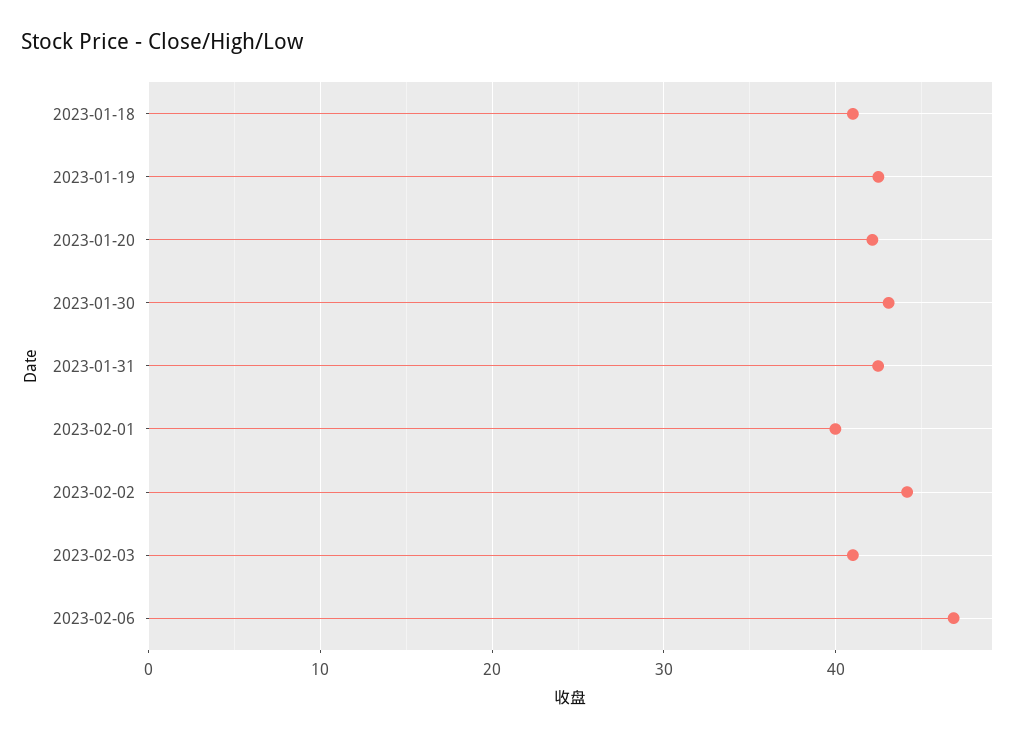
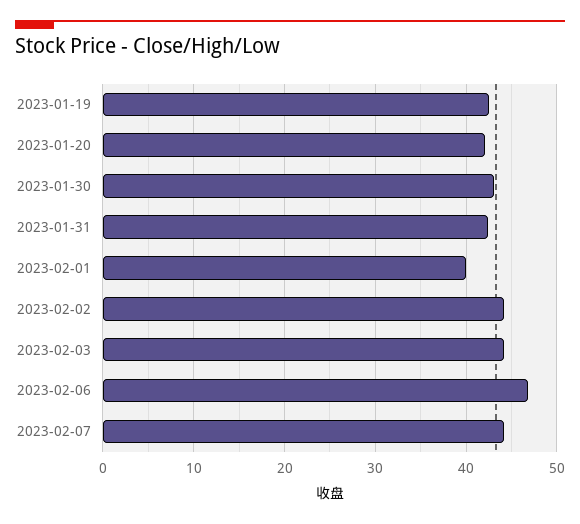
2023-01-18: 41 -> none
2023-02-03: 41 -> 44
2023-02-07: none -> 44

